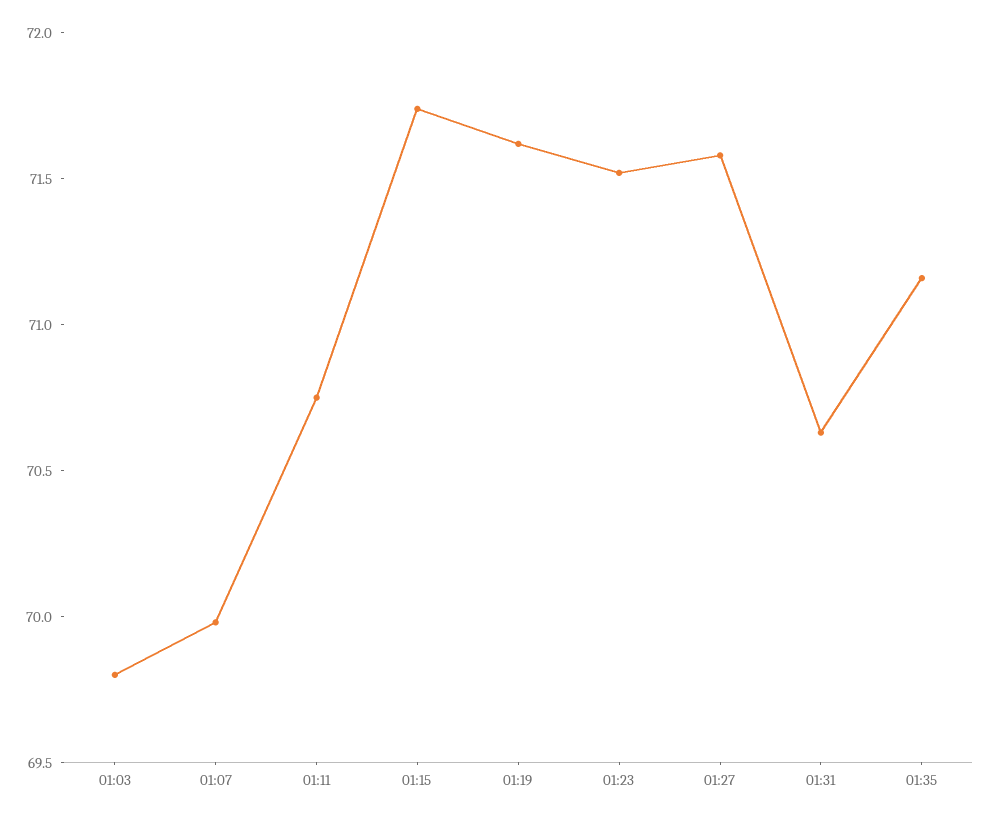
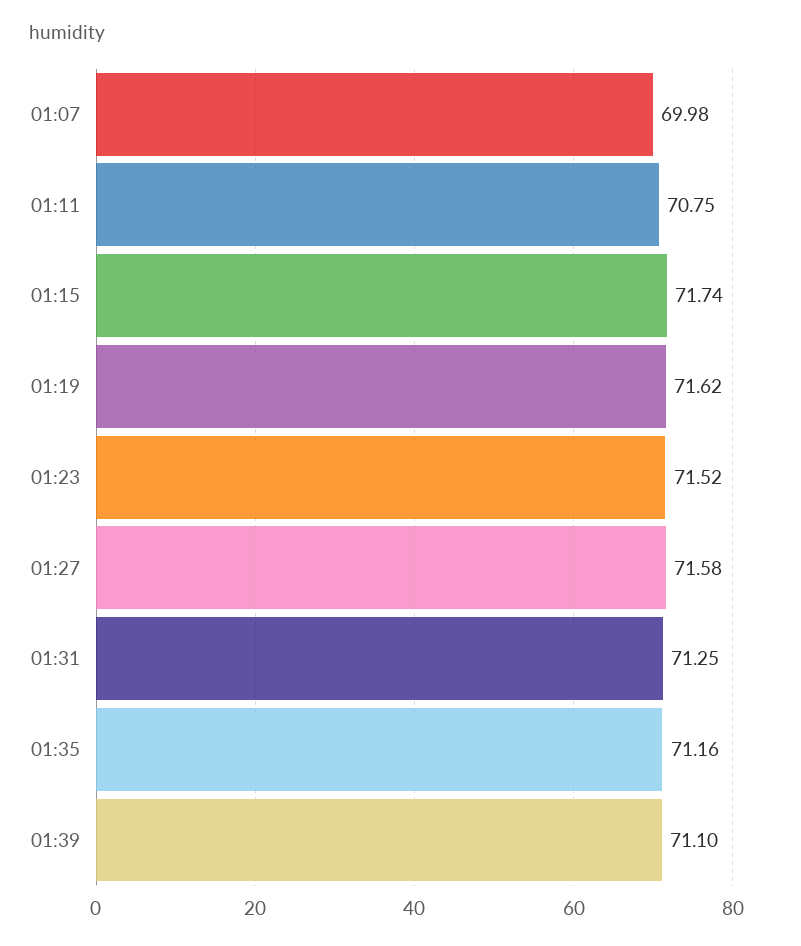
01:03: 69.8 -> none
01:31: 70.6 -> 71.25
01:39: none -> 71.1

